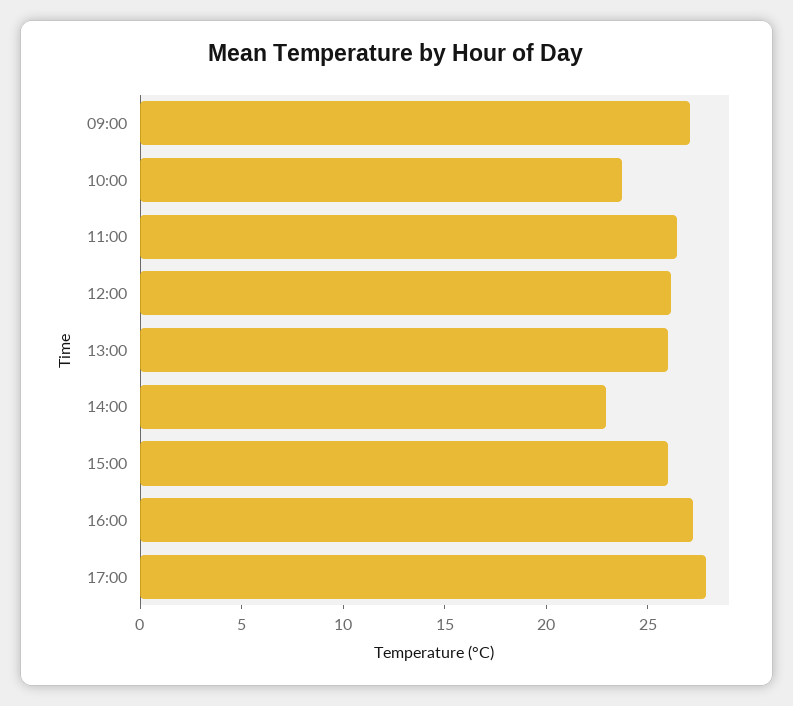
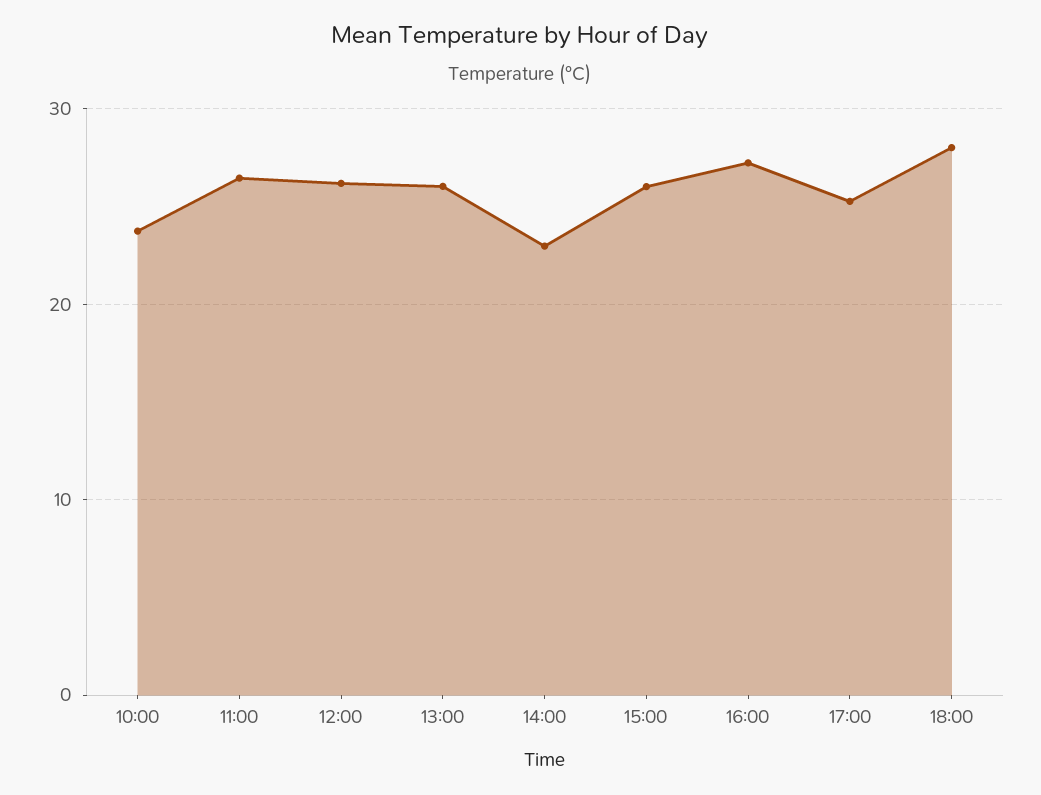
09:00: 27 -> none
17:00: 28 -> 25
18:00: none -> 28

